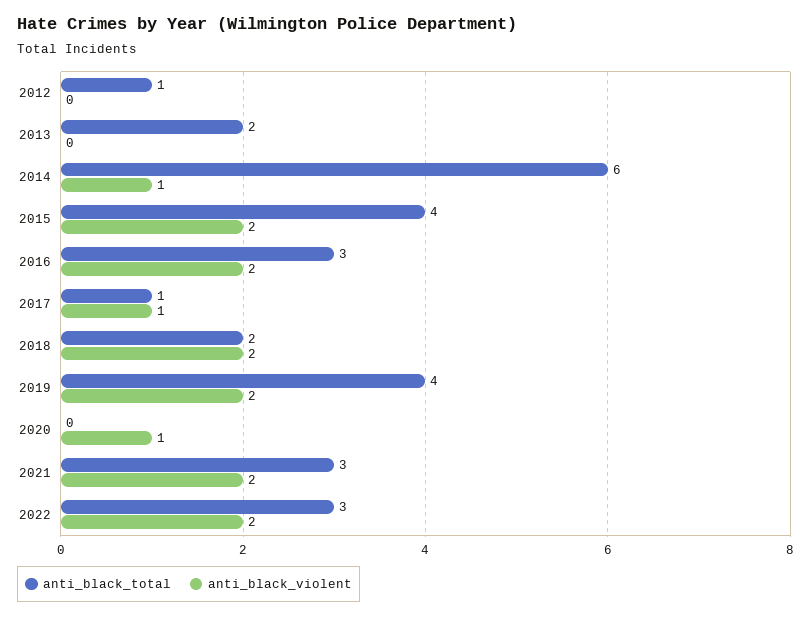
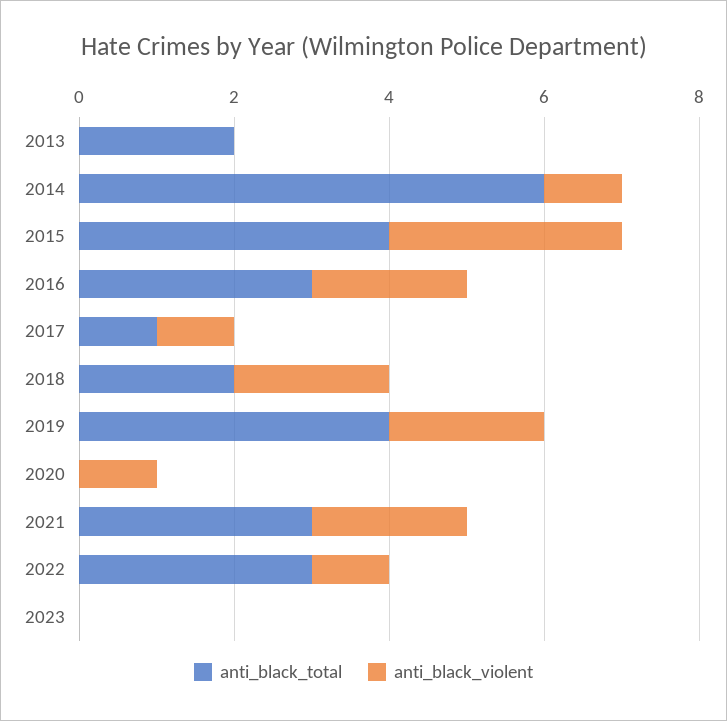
anti_black_total, 2012: 1 -> none
anti_black_violent, 2012: 0 -> none
anti_black_violent, 2015: 2 -> 3
anti_black_violent, 2022: 2 -> 1
anti_black_total, 2023: none -> 0
anti_black_violent, 2023: none -> 0

